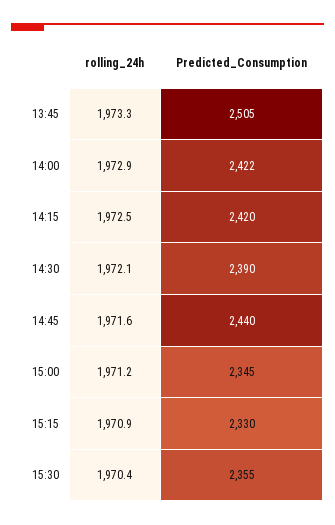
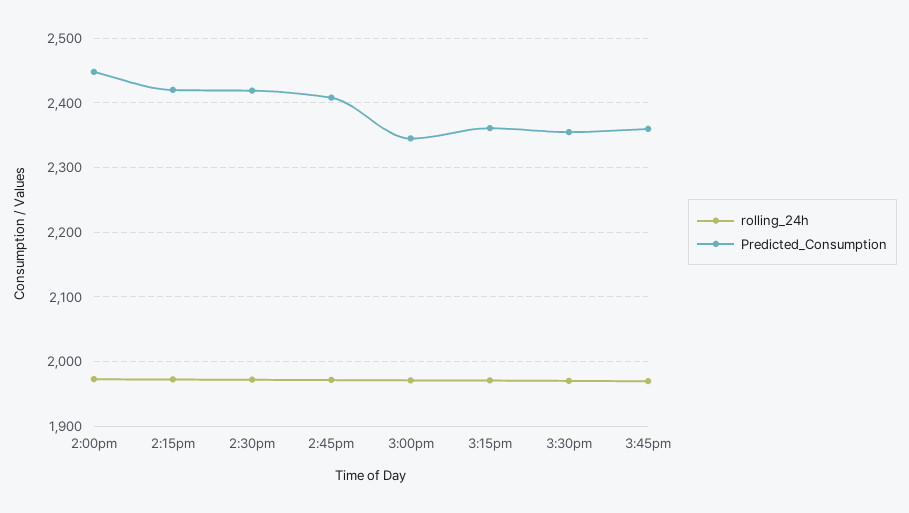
rolling_24h, 13:45: 1973.3 -> none
Predicted_Consumption, 13:45: 2505 -> none
Predicted_Consumption, 14:00: 2422 -> 2450
Predicted_Consumption, 14:30: 2390 -> 2420
Predicted_Consumption, 14:45: 2440 -> 2410
Predicted_Consumption, 15:15: 2330 -> 2360
rolling_24h, 3:45pm: none -> 1970
Predicted_Consumption, 3:45pm: none -> 2360

